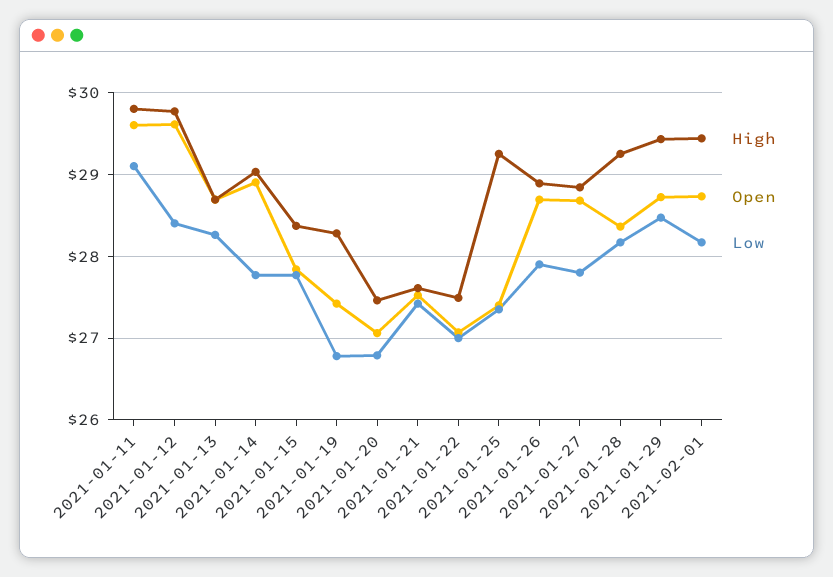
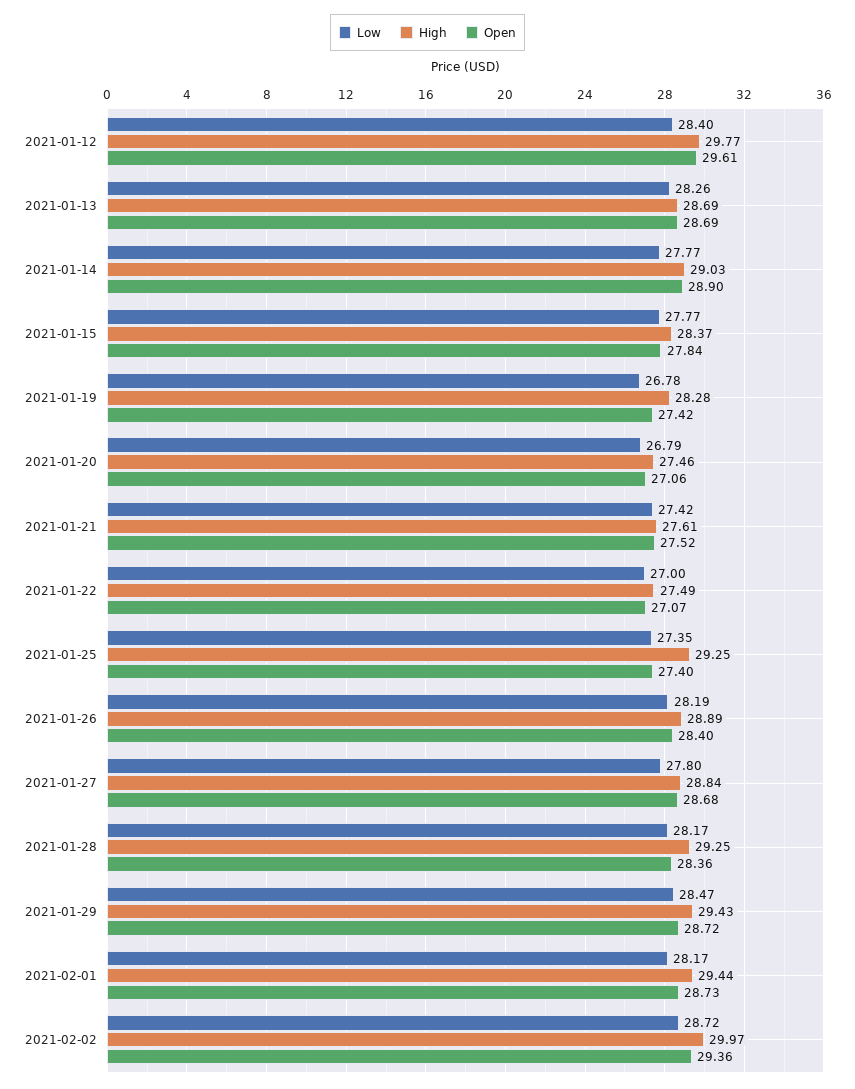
High, 2021-01-11: 29.8 -> none
Open, 2021-01-11: 29.6 -> none
Low, 2021-01-11: 29.1 -> none
Open, 2021-01-26: 28.7 -> 28.4
Low, 2021-01-26: 27.9 -> 28.19
Low, 2021-02-02: none -> 28.72
High, 2021-02-02: none -> 29.97
Open, 2021-02-02: none -> 29.36

